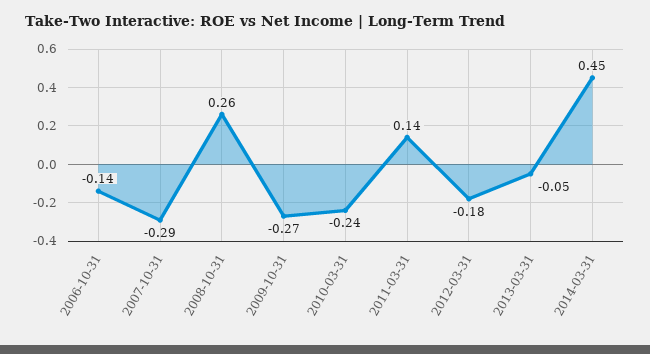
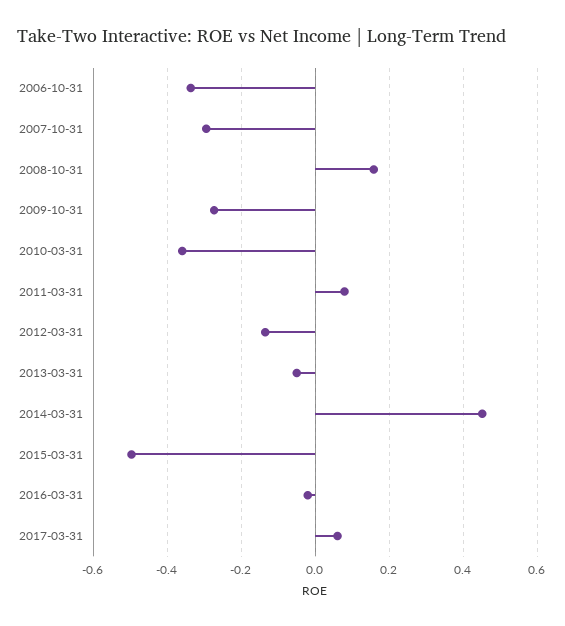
2006-10-31: -0.14 -> -0.34
2008-10-31: 0.26 -> 0.16
2010-03-31: -0.24 -> -0.36
2011-03-31: 0.14 -> 0.08
2012-03-31: -0.18 -> -0.14
2015-03-31: none -> -0.5
2016-03-31: none -> -0.02
2017-03-31: none -> 0.06

